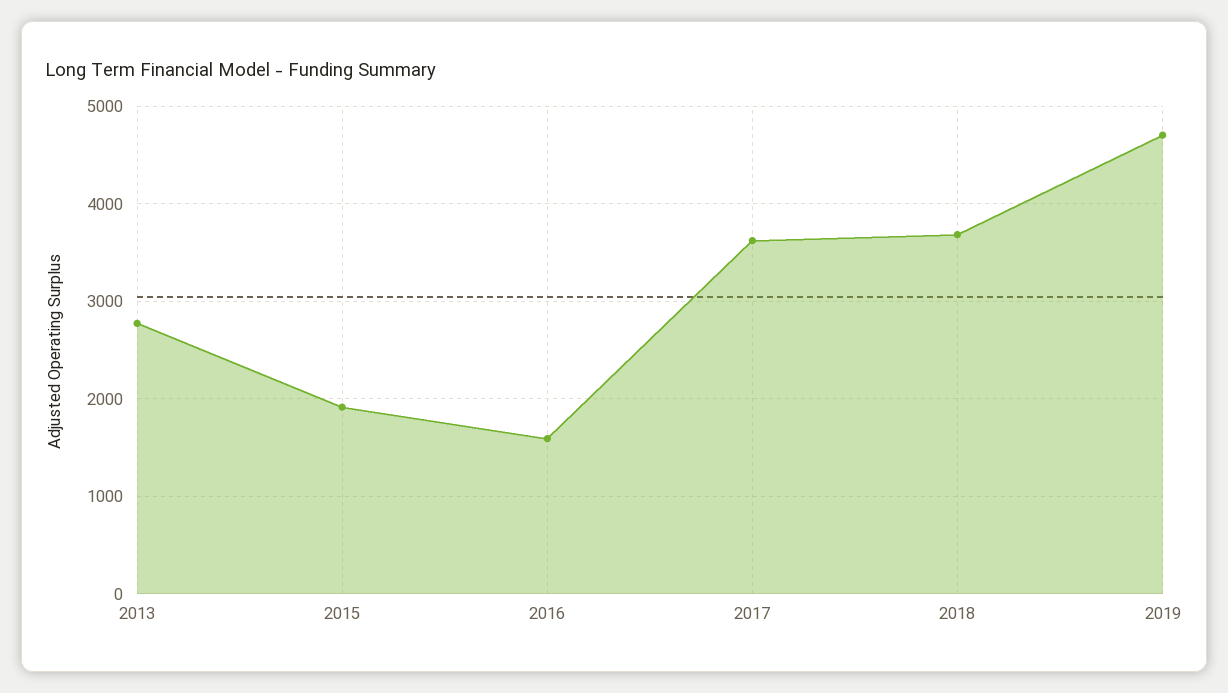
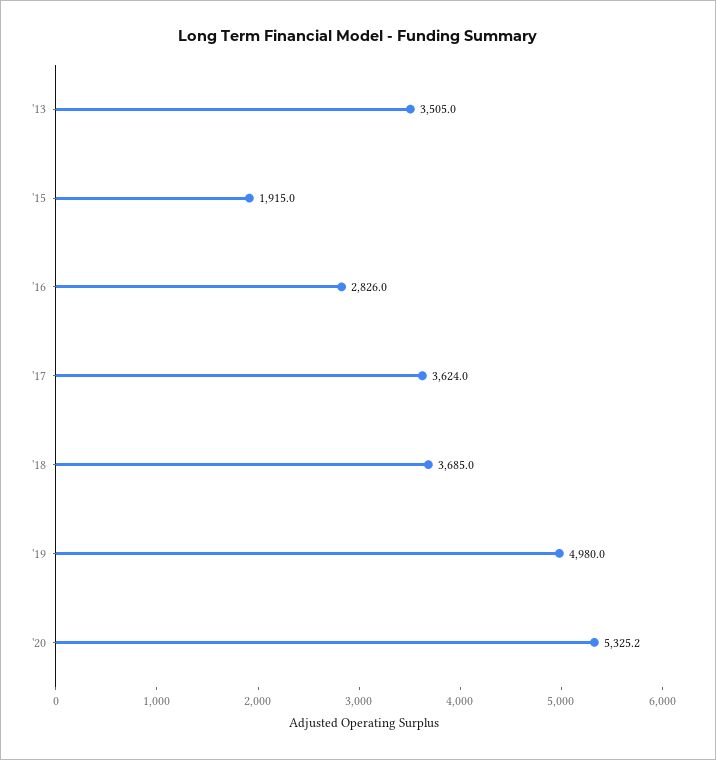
2013: 2800 -> 3505
2016: 1600 -> 2826
2019: 4700 -> 4980
'20: none -> 5325.2

